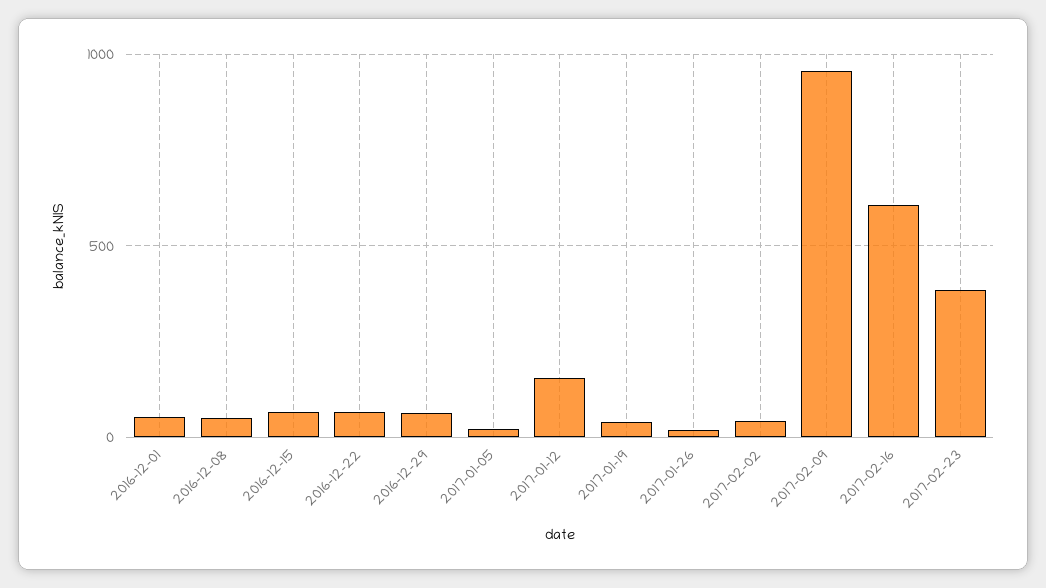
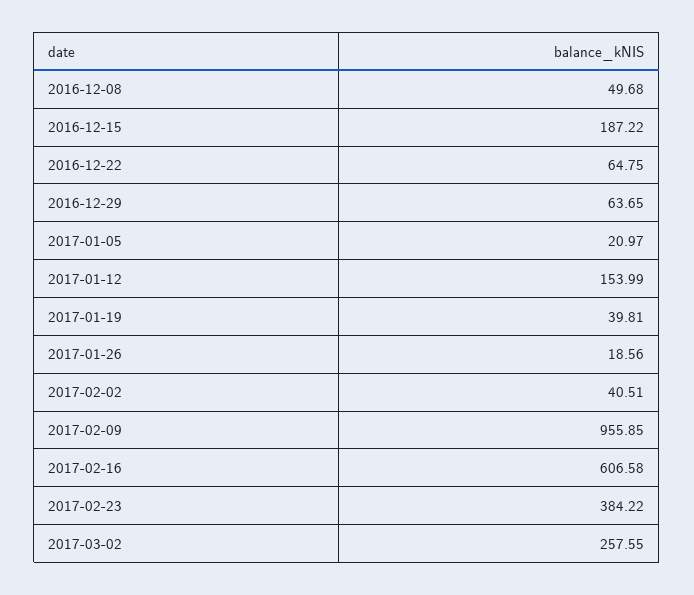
2016-12-01: 50 -> none
2016-12-15: 50 -> 187.22
2017-03-02: none -> 257.55

